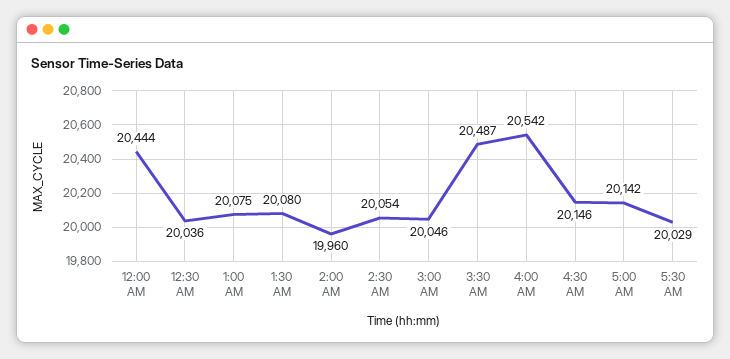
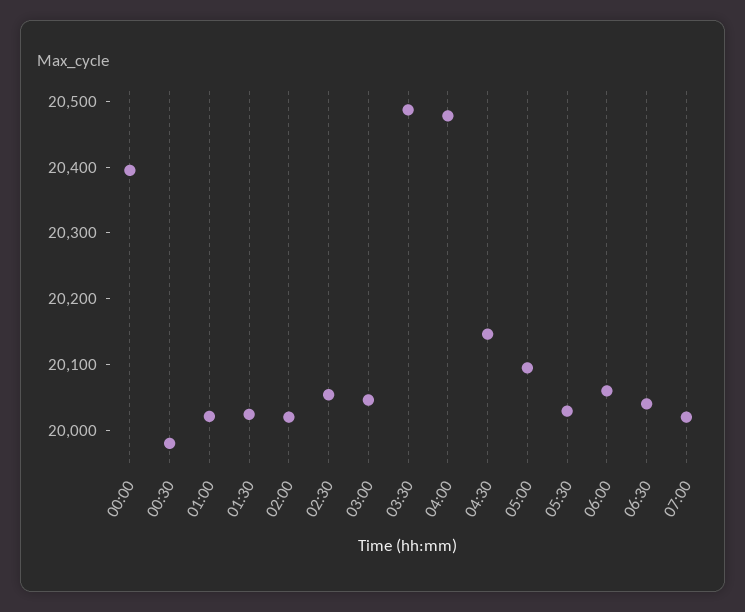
12:00 AM: 20444 -> 20400
12:30 AM: 20036 -> 19980
1:00 AM: 20075 -> 20020
1:30 AM: 20080 -> 20020
2:00 AM: 19960 -> 20020
4:00 AM: 20542 -> 20480
5:00 AM: 20142 -> 20100
06:00: none -> 20060
06:30: none -> 20040
07:00: none -> 20020

